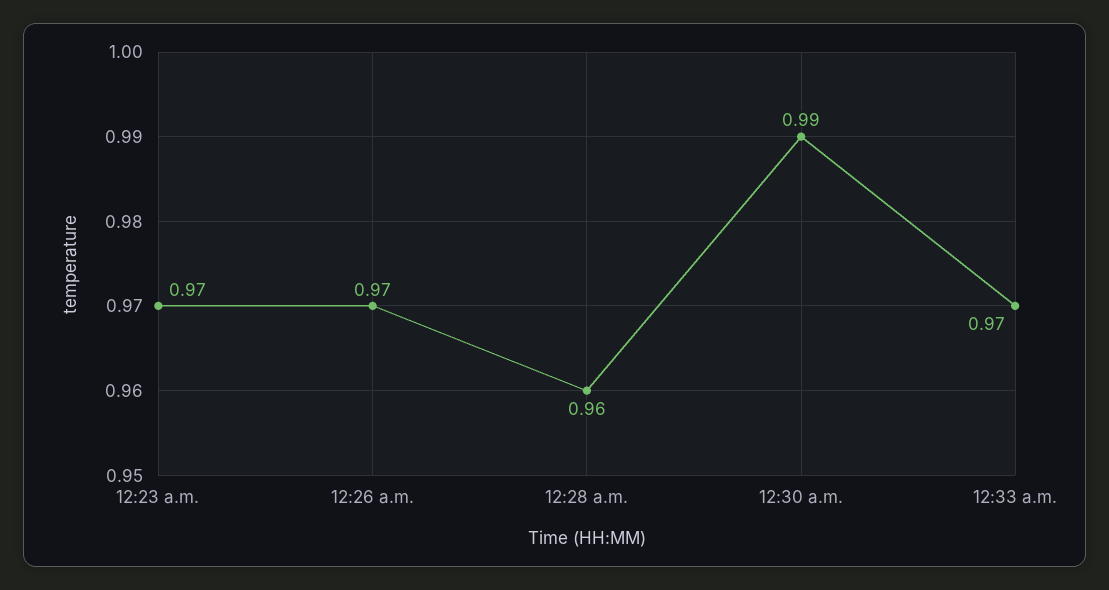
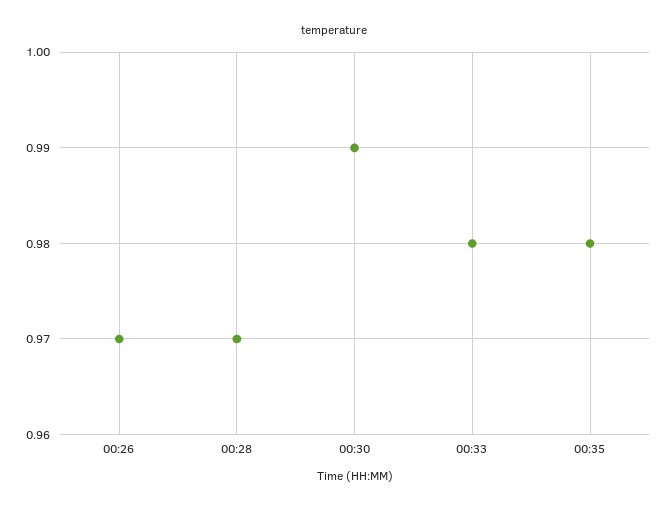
12:23 a.m.: 0.97 -> none
12:28 a.m.: 0.96 -> 0.97
12:33 a.m.: 0.97 -> 0.98
00:35: none -> 0.98

